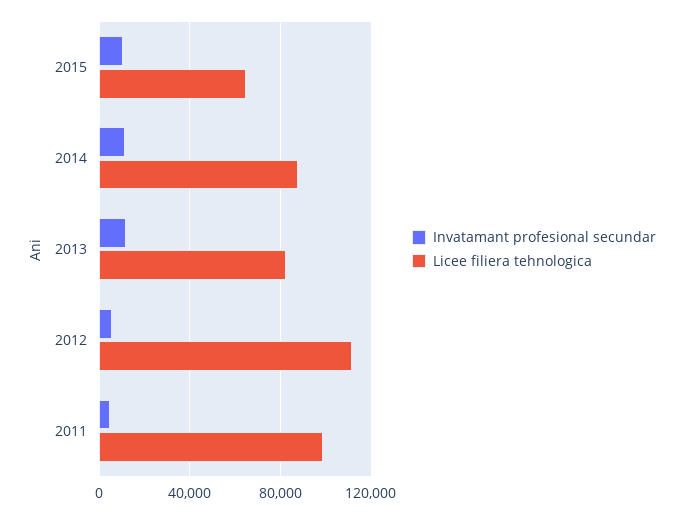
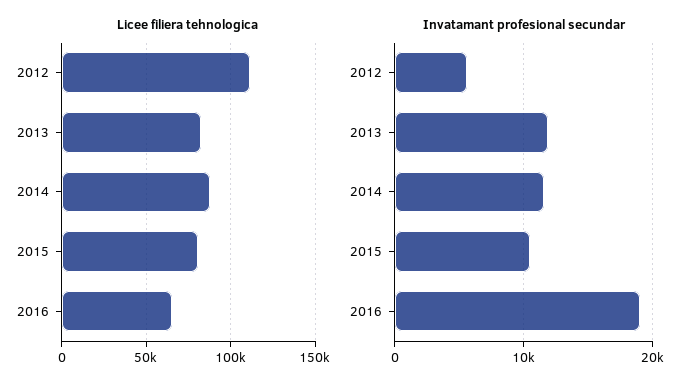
Licee filiera tehnologica, 2015: 65000 -> 80000
Invatamant profesional secundar, 2011: 5000 -> none
Licee filiera tehnologica, 2011: 100000 -> none
Licee filiera tehnologica, 2016: none -> 65000
Invatamant profesional secundar, 2016: none -> 19000

